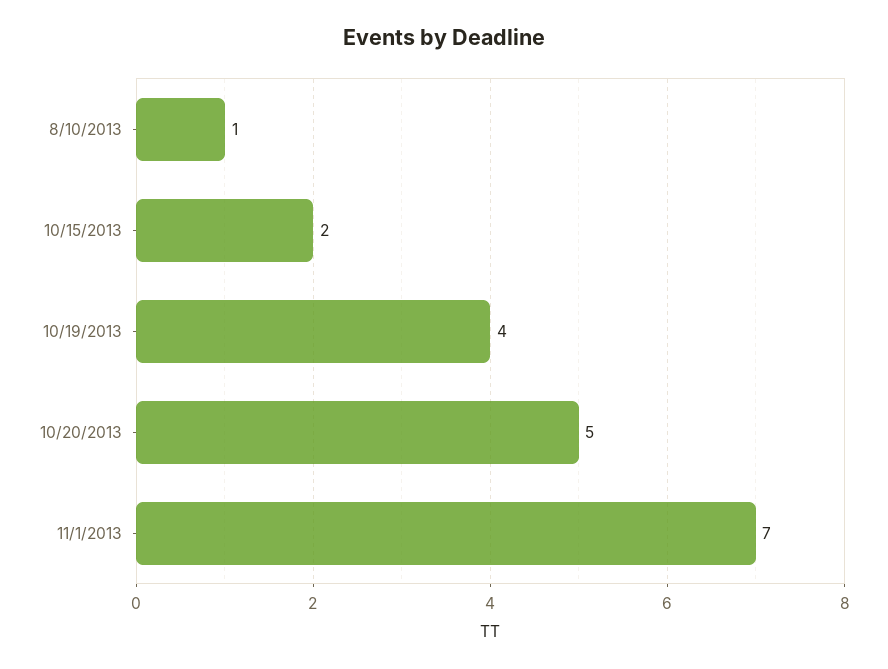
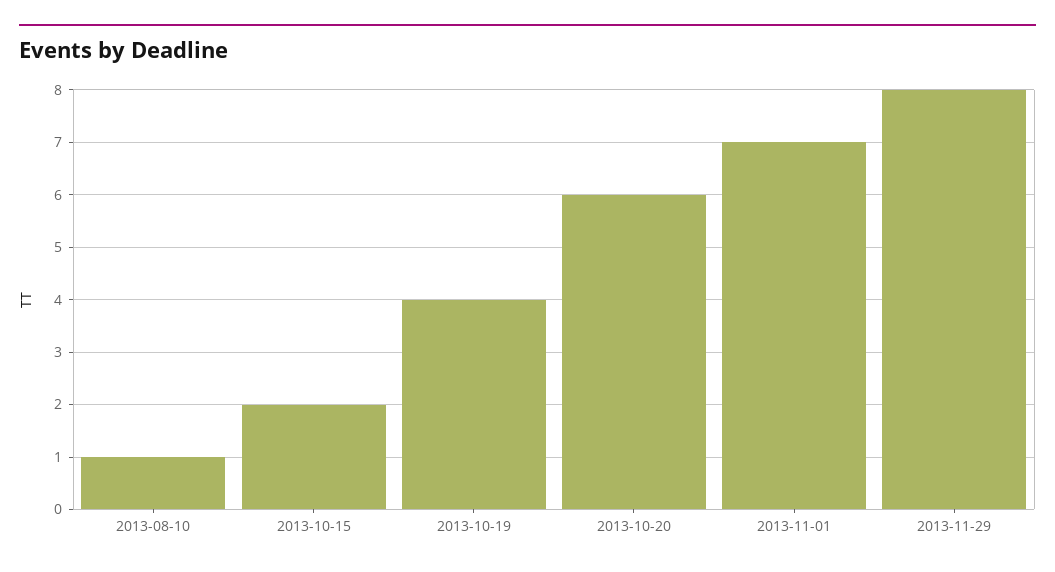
10/20/2013: 5 -> 6
2013-11-29: none -> 8

